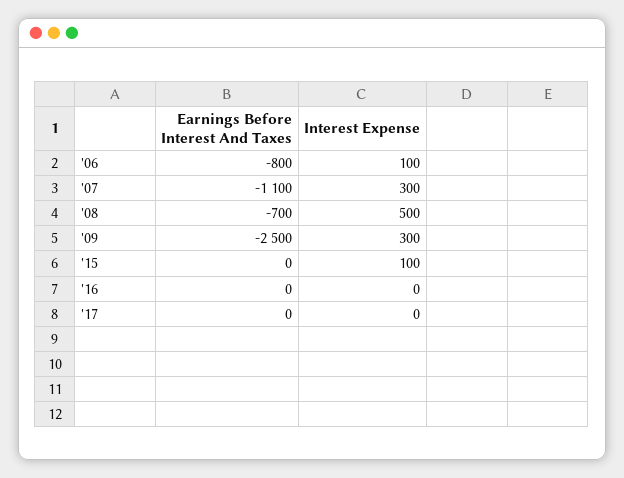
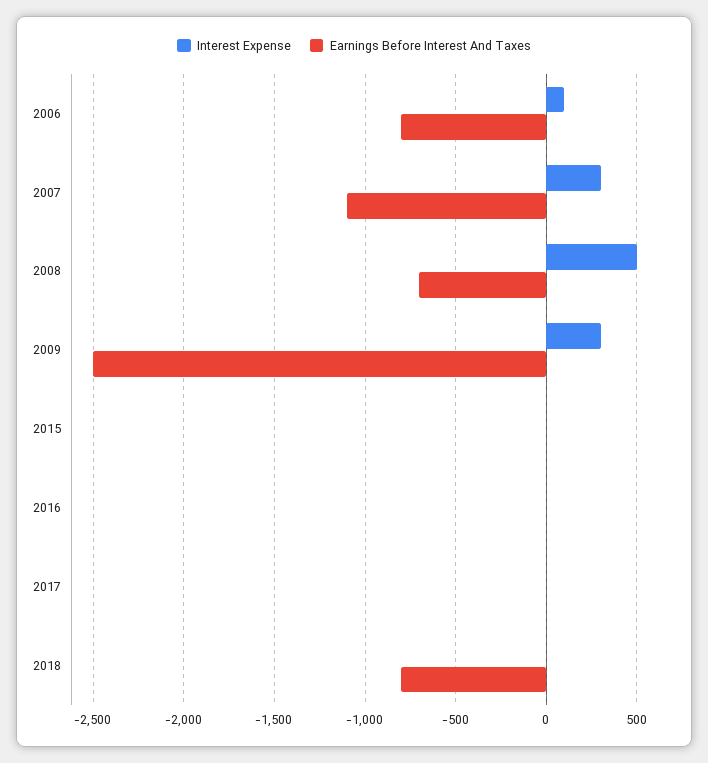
Interest Expense, '15: 100 -> 0
Interest Expense, 2018: none -> 0
Earnings Before Interest And Taxes, 2018: none -> -800

